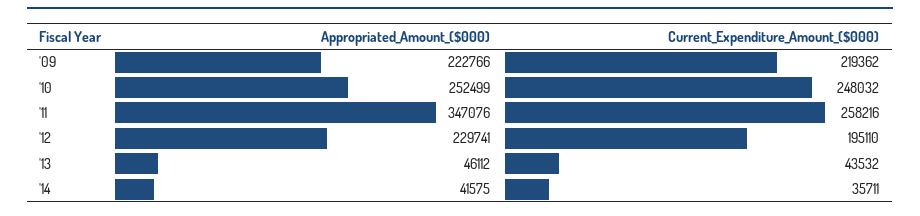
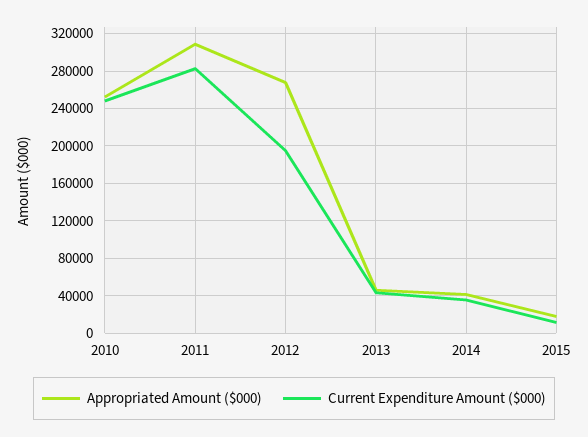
Appropriated_Amount_($000), '09: 222766 -> none
Current_Expenditure_Amount_($000), '09: 219362 -> none
Appropriated_Amount_($000), '11: 347076 -> 310000
Current_Expenditure_Amount_($000), '11: 258216 -> 280000
Appropriated_Amount_($000), '12: 229741 -> 270000
Appropriated_Amount_($000), 2015: none -> 20000
Current_Expenditure_Amount_($000), 2015: none -> 10000

